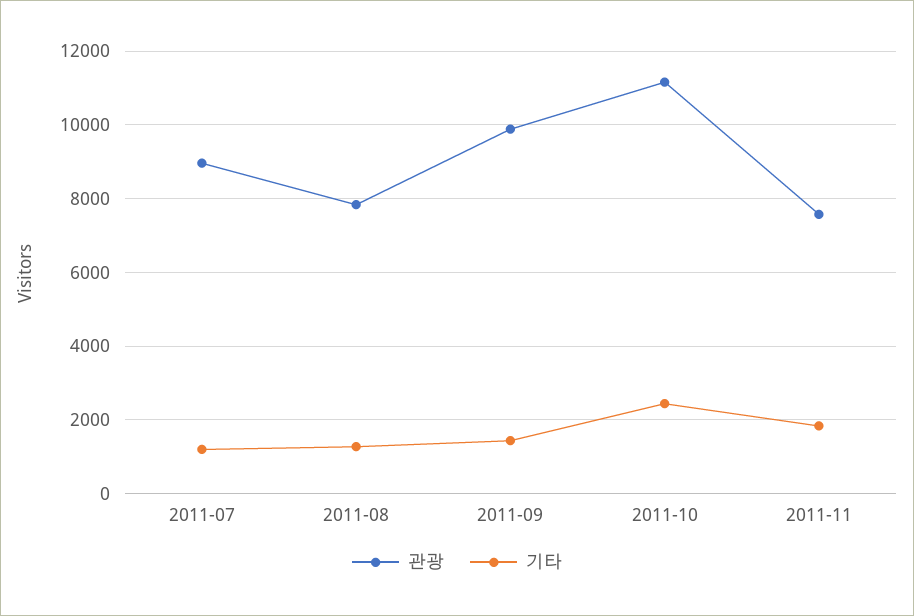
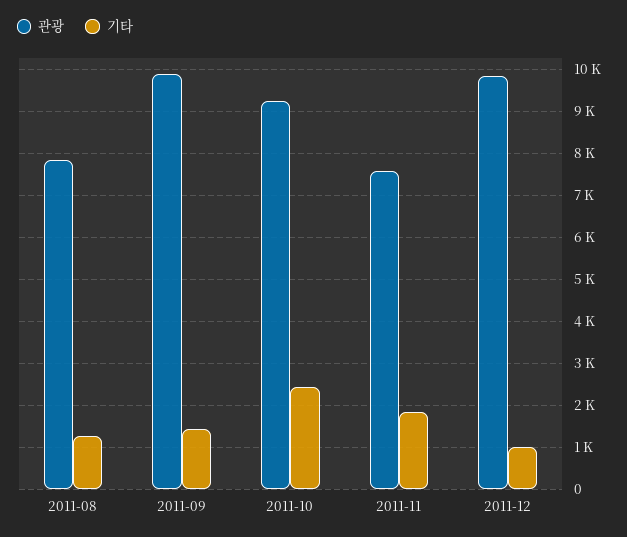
관광, 2011-07: 9000 -> none
기타, 2011-07: 1200 -> none
관광, 2011-10: 11200 -> 9200
관광, 2011-12: none -> 9800
기타, 2011-12: none -> 1000

